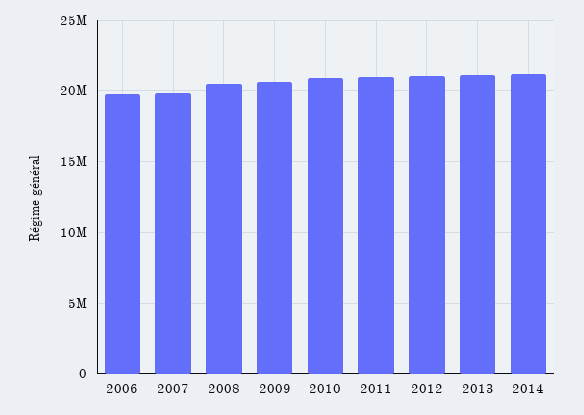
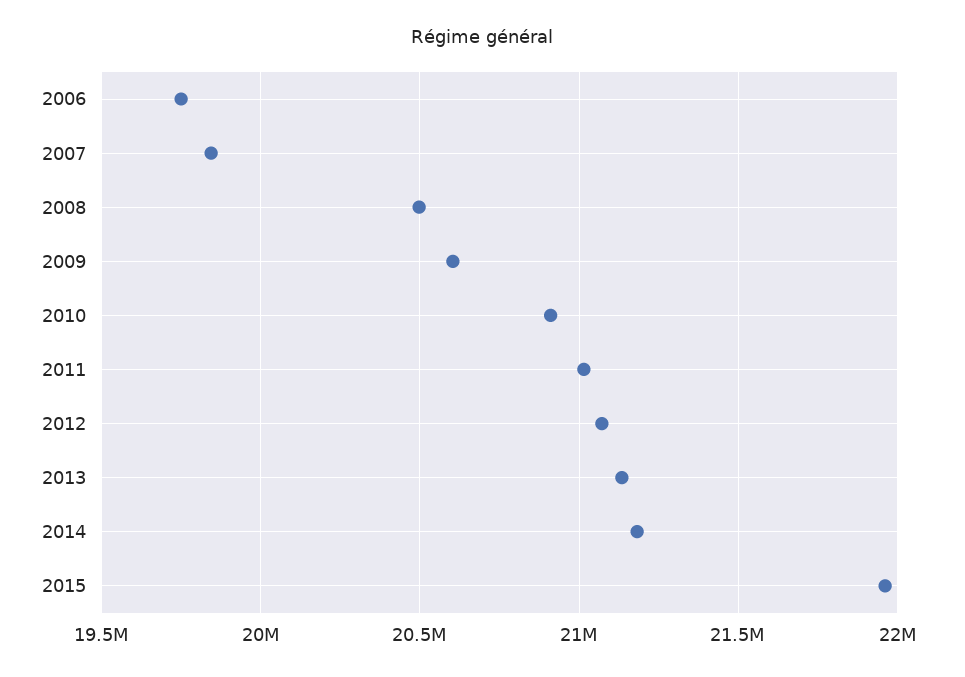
2015: none -> 21950000

